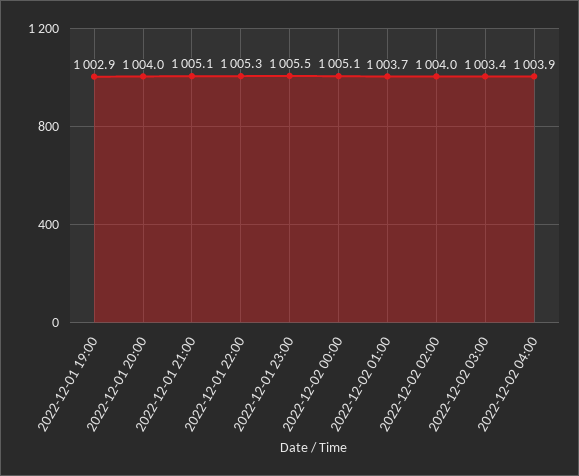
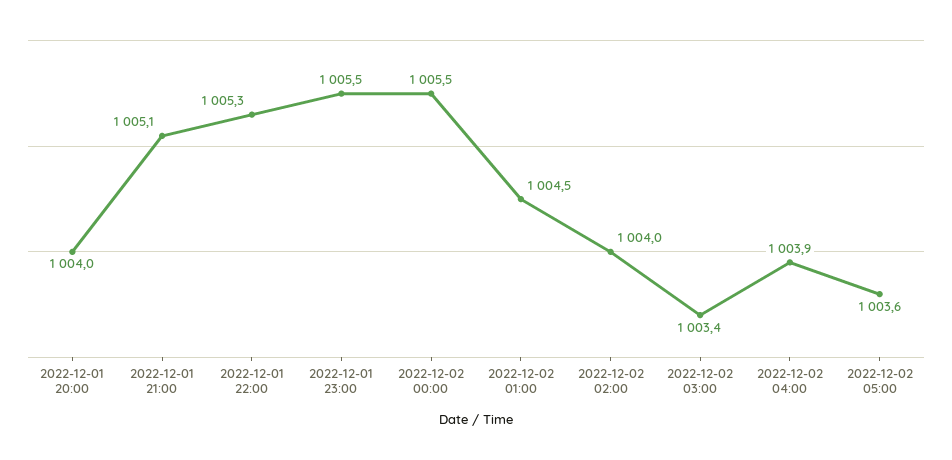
2022-12-01 19:00: 1002.9 -> none
2022-12-02 00:00: 1005.1 -> 1005.5
2022-12-02 01:00: 1003.7 -> 1004.5
2022-12-02 05:00: none -> 1003.6

